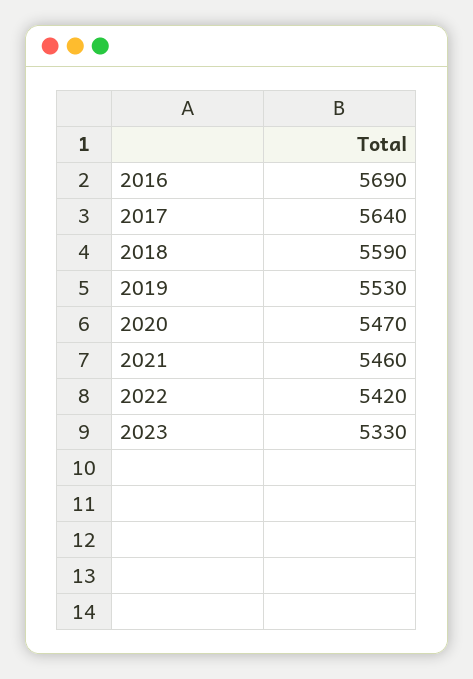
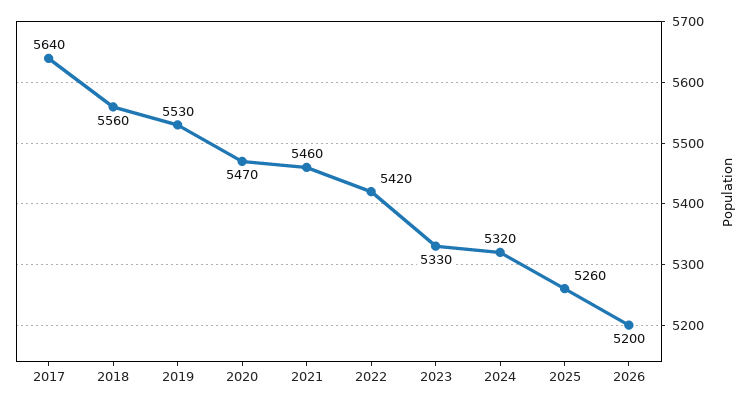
2016: 5690 -> none
2018: 5590 -> 5560
2024: none -> 5320
2025: none -> 5260
2026: none -> 5200

